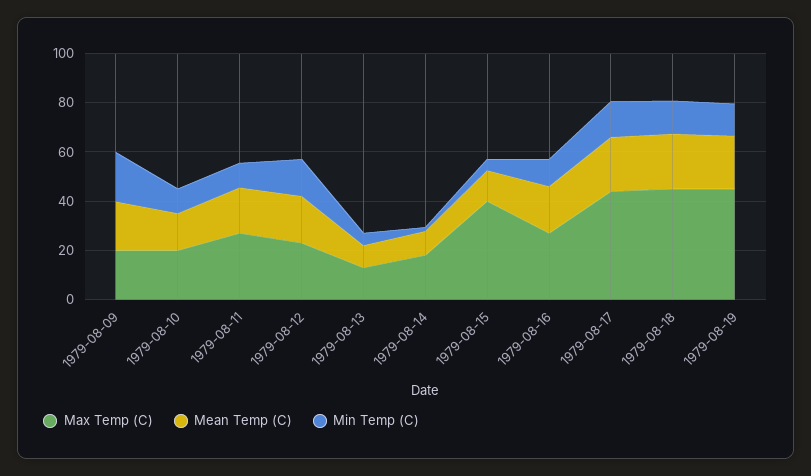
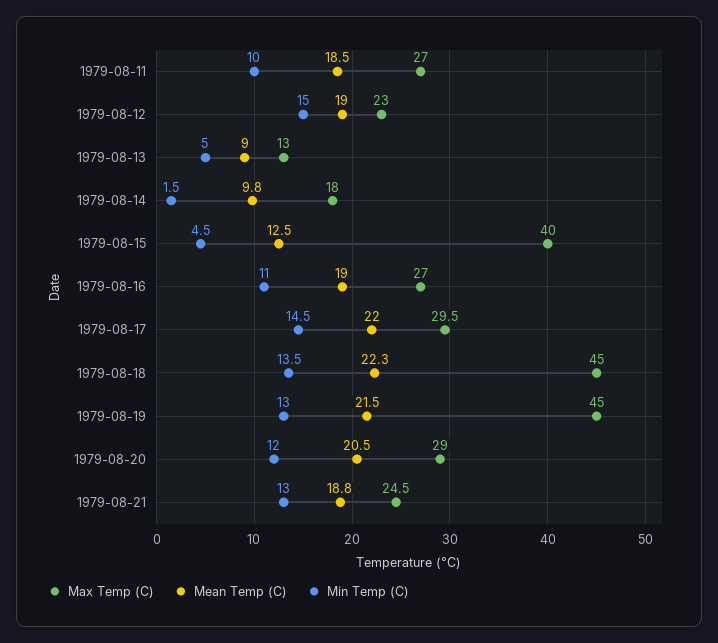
Max Temp (C), 1979-08-09: 20 -> none
Mean Temp (C), 1979-08-09: 20 -> none
Min Temp (C), 1979-08-09: 20 -> none
Max Temp (C), 1979-08-10: 20 -> none
Mean Temp (C), 1979-08-10: 15 -> none
Min Temp (C), 1979-08-10: 10 -> none
Max Temp (C), 1979-08-17: 45 -> 29.5
Max Temp (C), 1979-08-20: none -> 29
Mean Temp (C), 1979-08-20: none -> 20.5
Min Temp (C), 1979-08-20: none -> 12
Max Temp (C), 1979-08-21: none -> 24.5
Mean Temp (C), 1979-08-21: none -> 18.8
Min Temp (C), 1979-08-21: none -> 13

